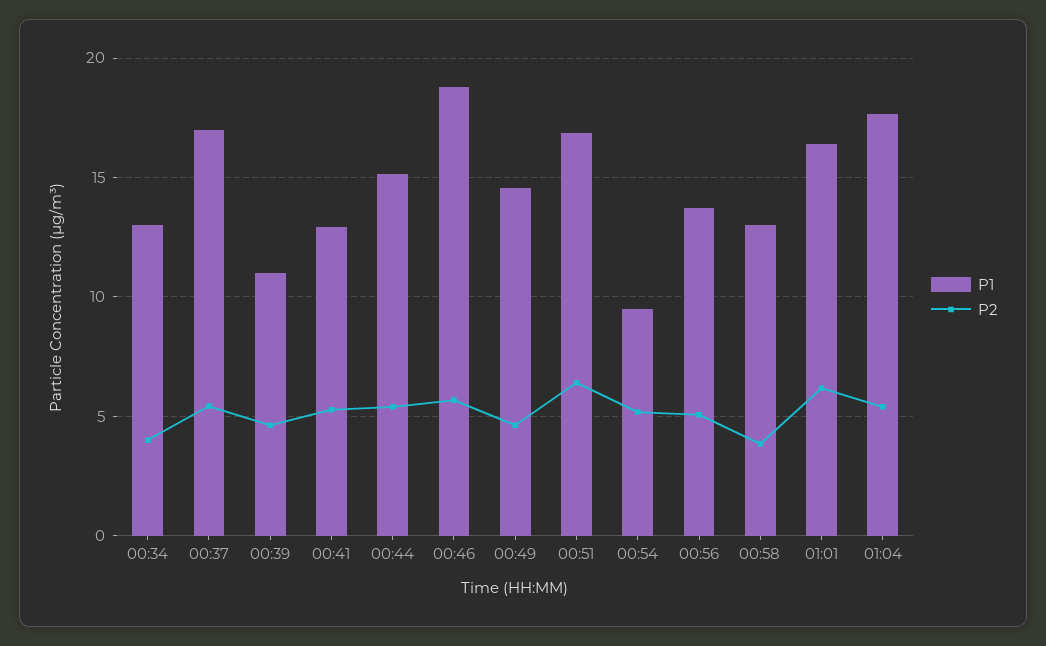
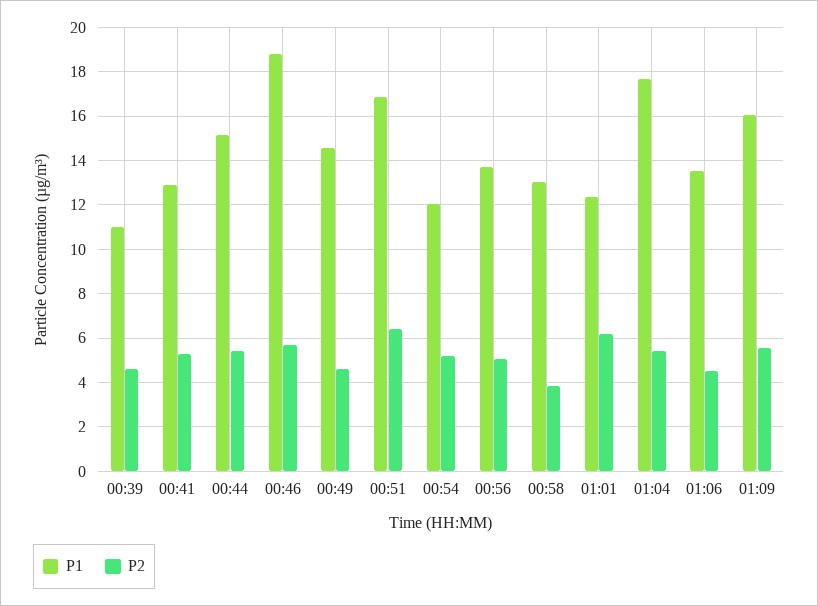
P1, 00:34: 13 -> none
P2, 00:34: 4 -> none
P1, 00:37: 17 -> none
P2, 00:37: 5.5 -> none
P1, 00:54: 9.5 -> 12
P1, 01:01: 16.5 -> 12.5
P1, 01:06: none -> 13.5
P2, 01:06: none -> 4.5
P1, 01:09: none -> 16
P2, 01:09: none -> 5.5

